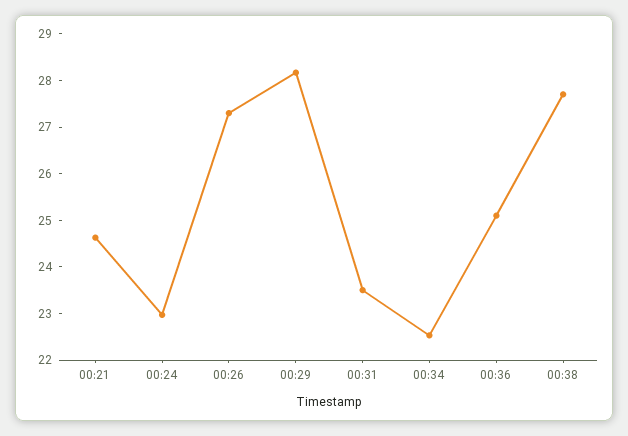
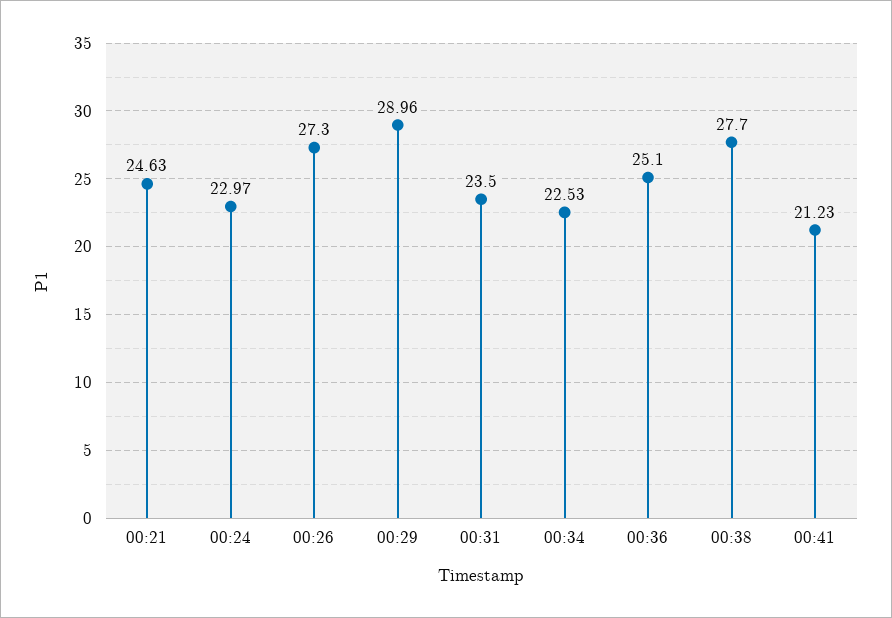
00:29: 28.2 -> 28.96
00:41: none -> 21.23

